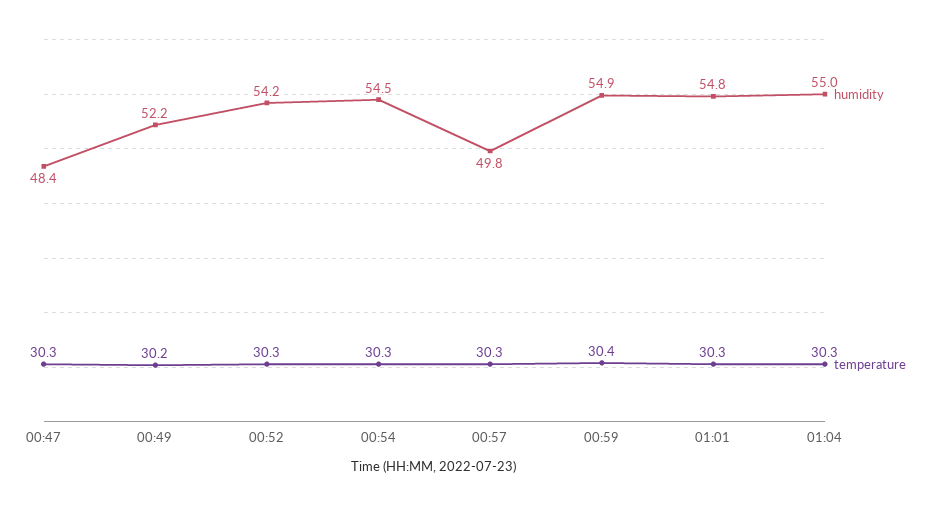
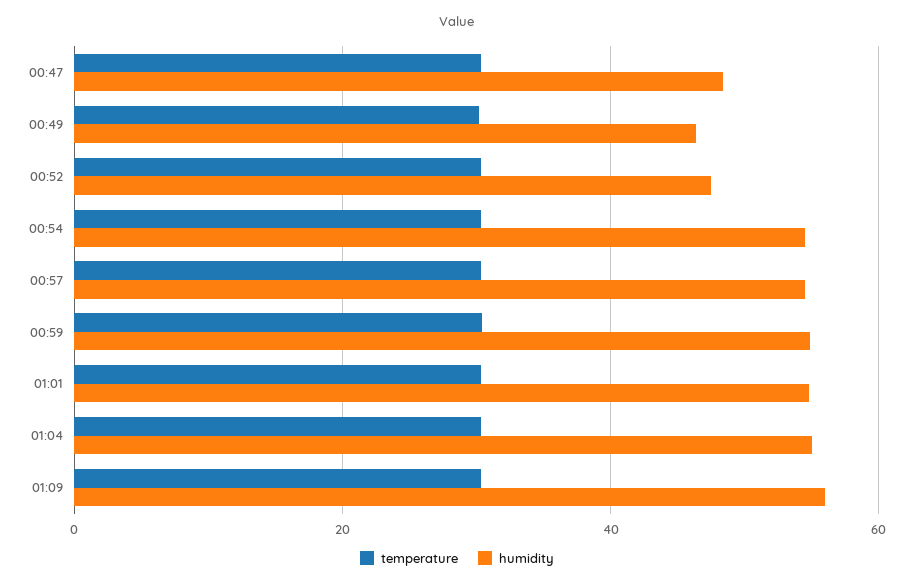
humidity, 00:49: 52.2 -> 46
humidity, 00:52: 54.2 -> 48
humidity, 00:57: 49.8 -> 54
temperature, 01:09: none -> 30
humidity, 01:09: none -> 56

